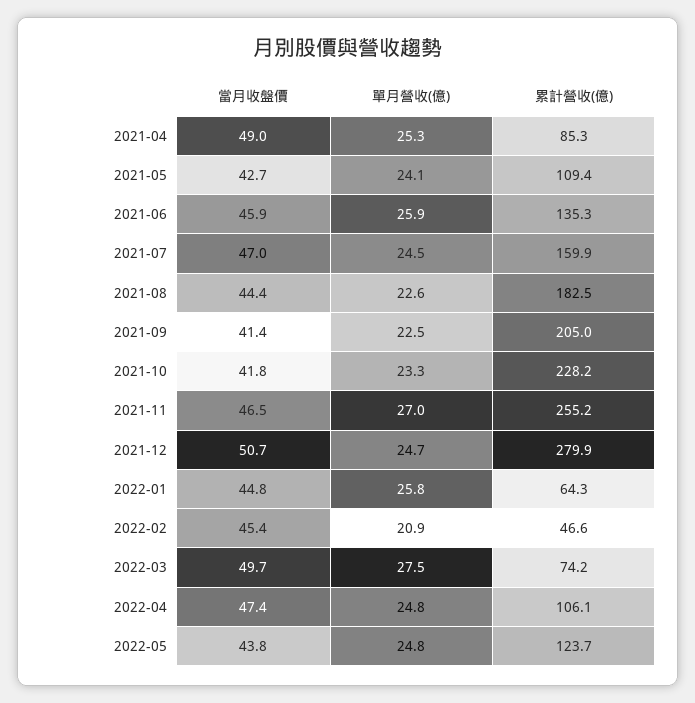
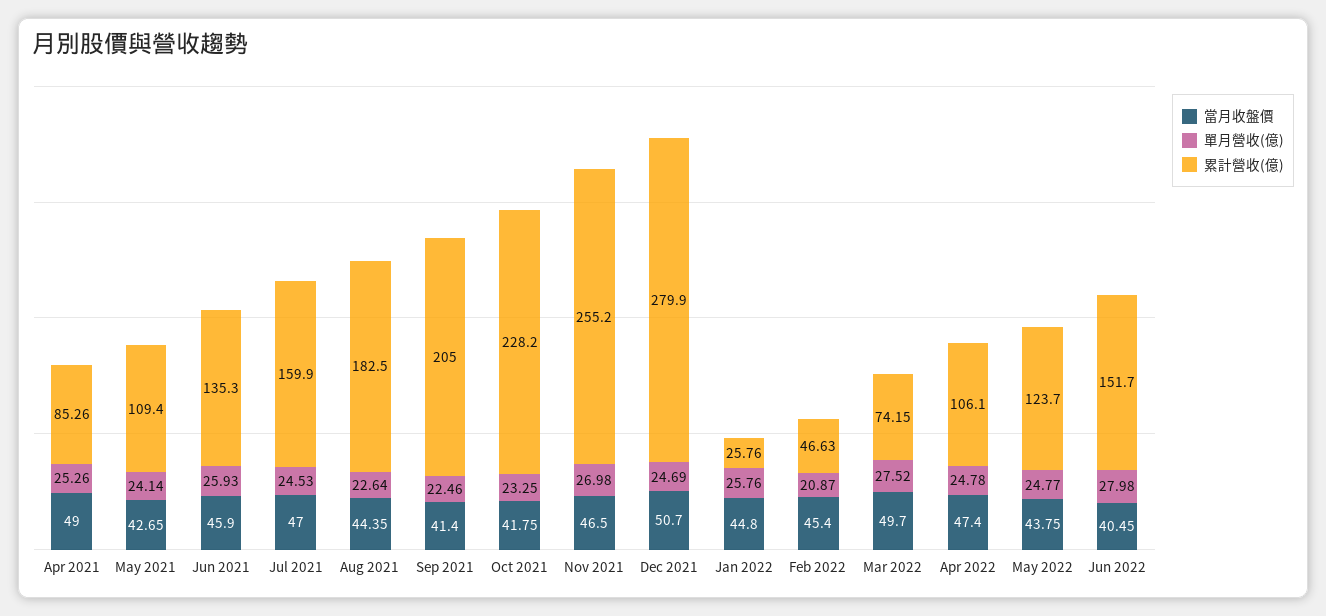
累計營收(億), 2022-01: 64.3 -> 25.76
當月收盤價, Jun 2022: none -> 40.45
單月營收(億), Jun 2022: none -> 27.98
累計營收(億), Jun 2022: none -> 151.7

